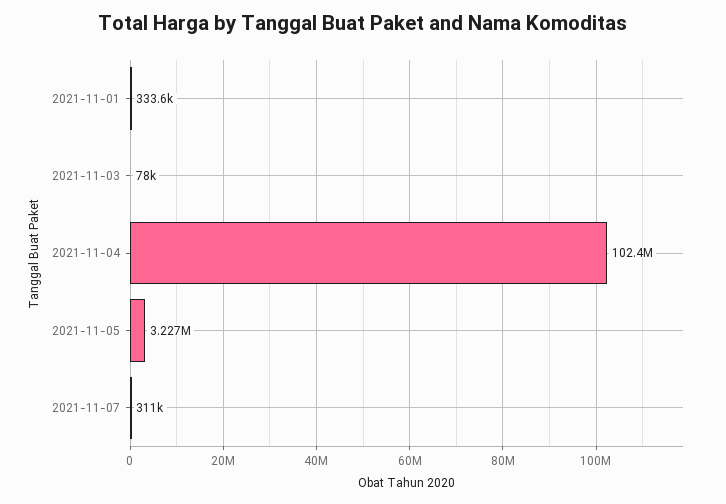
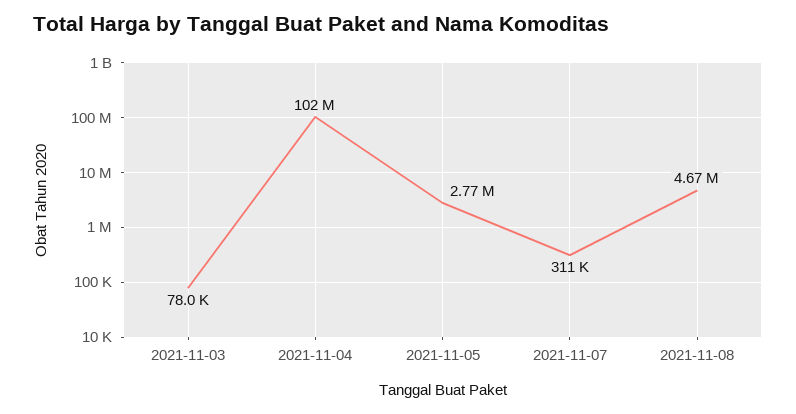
2021-11-01: 333600 -> none
2021-11-05: 3227000 -> 2770000
2021-11-08: none -> 4670000

